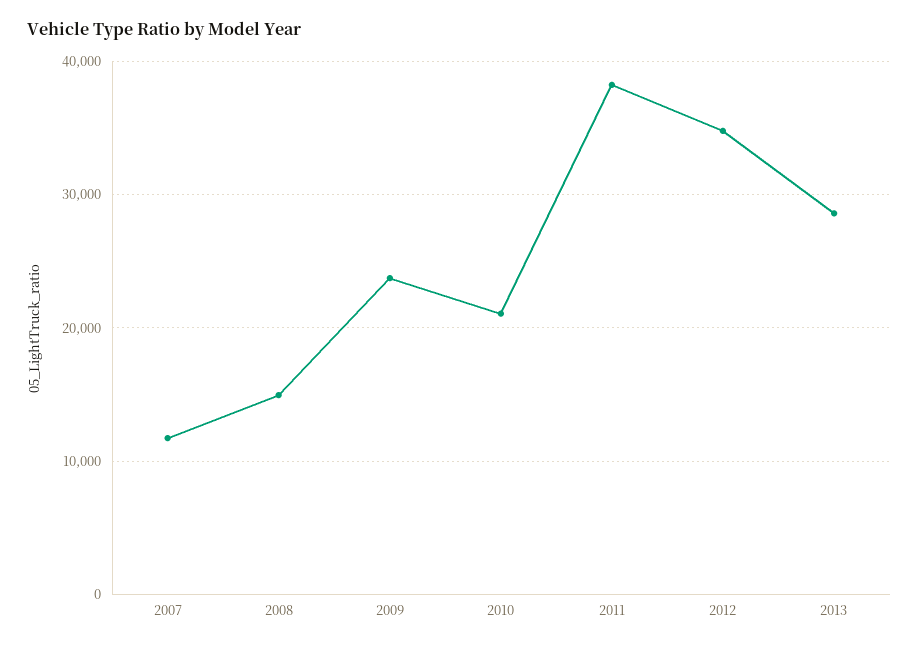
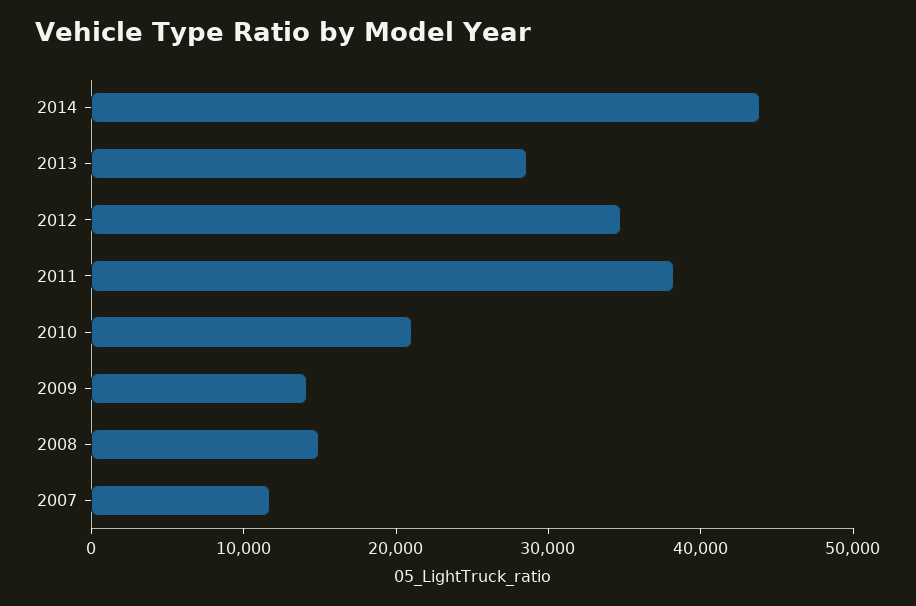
2009: 24000 -> 14000
2014: none -> 44000

